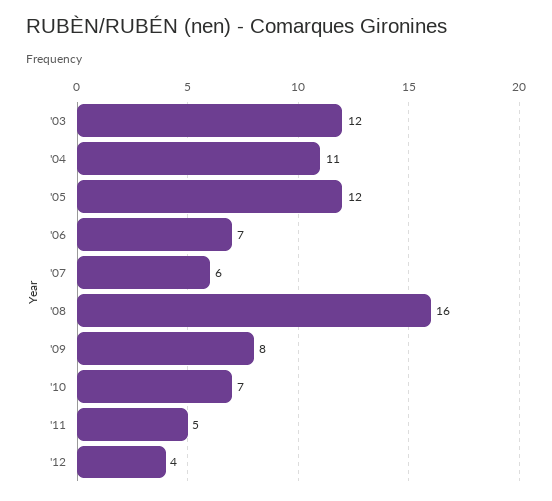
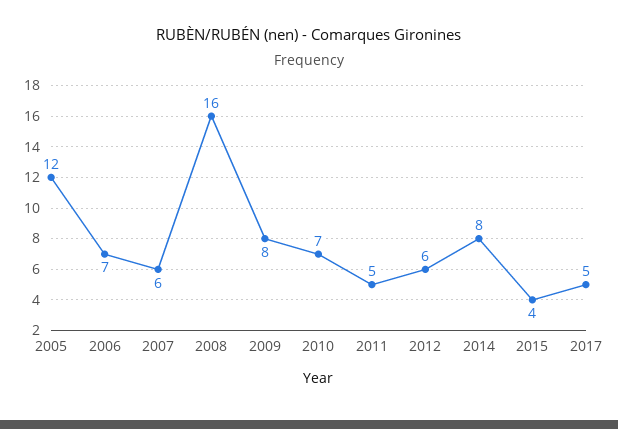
'03: 12 -> none
'04: 11 -> none
'12: 4 -> 6
2014: none -> 8
2015: none -> 4
2017: none -> 5

